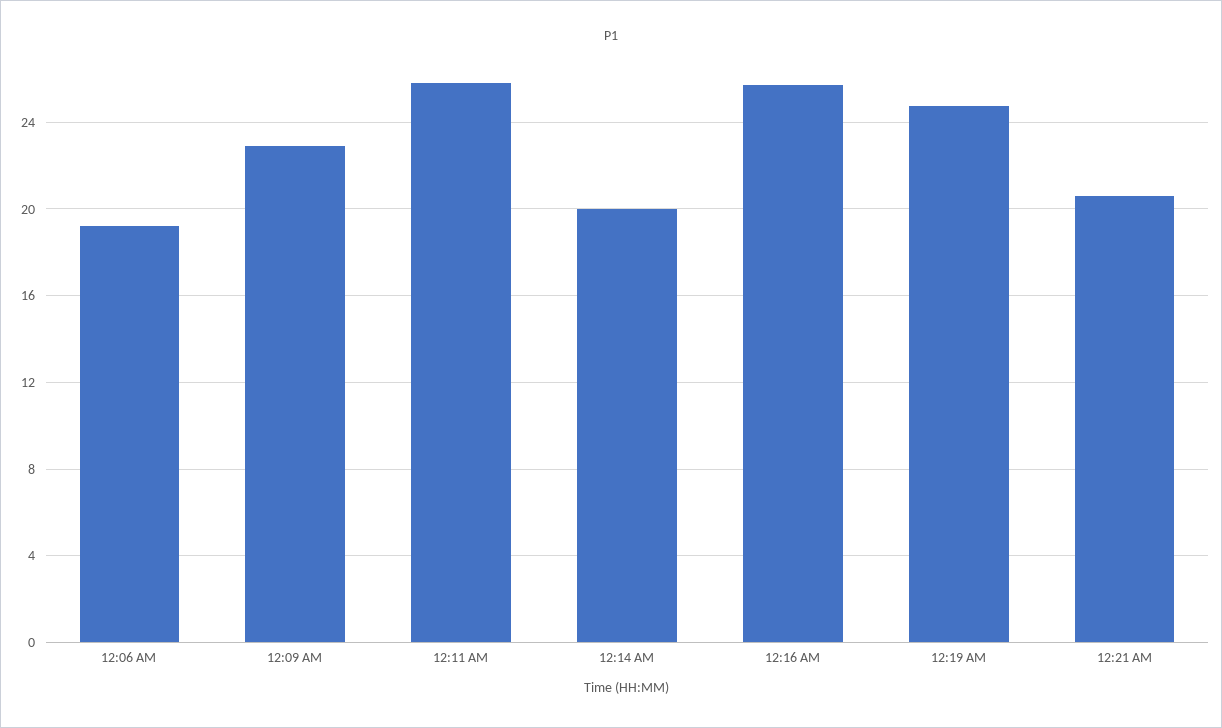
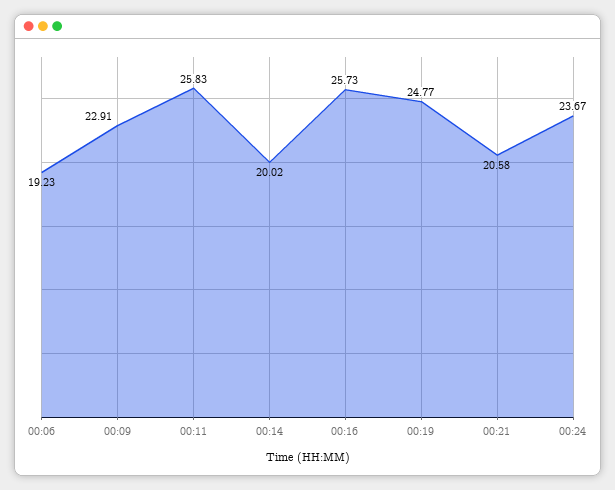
00:24: none -> 23.67

